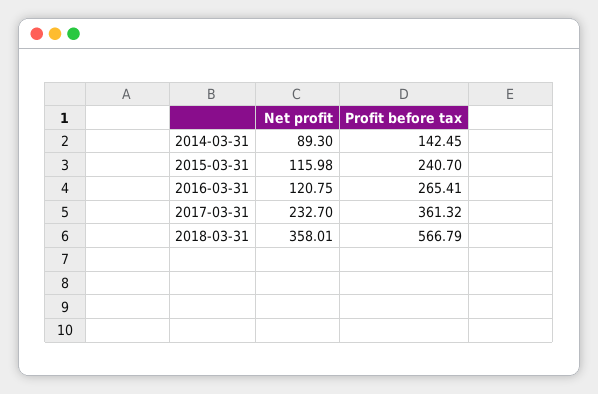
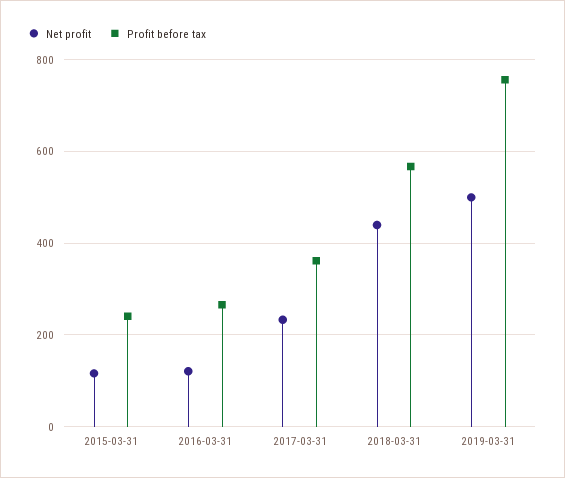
Net profit, 2014-03-31: 89.3 -> none
Profit before tax, 2014-03-31: 142.45 -> none
Net profit, 2018-03-31: 358.01 -> 440
Net profit, 2019-03-31: none -> 500
Profit before tax, 2019-03-31: none -> 760

